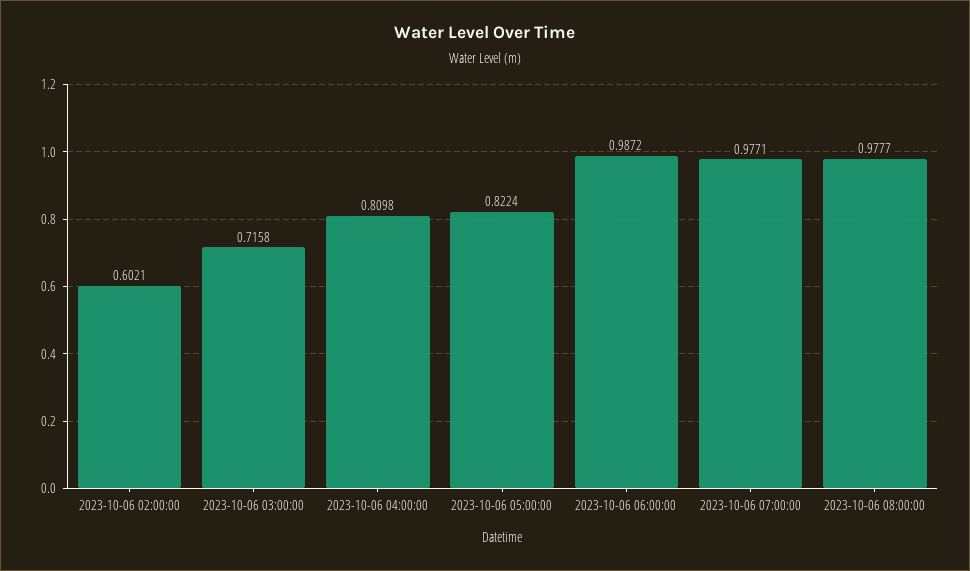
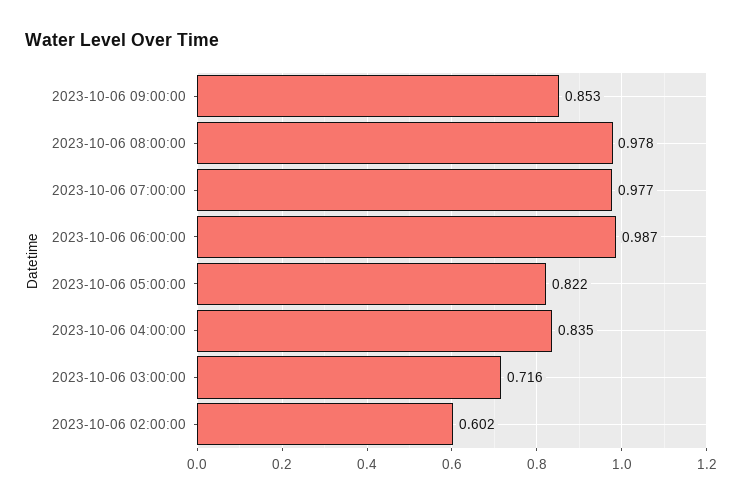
2023-10-06 04:00:00: 0.8098 -> 0.835
2023-10-06 09:00:00: none -> 0.853

